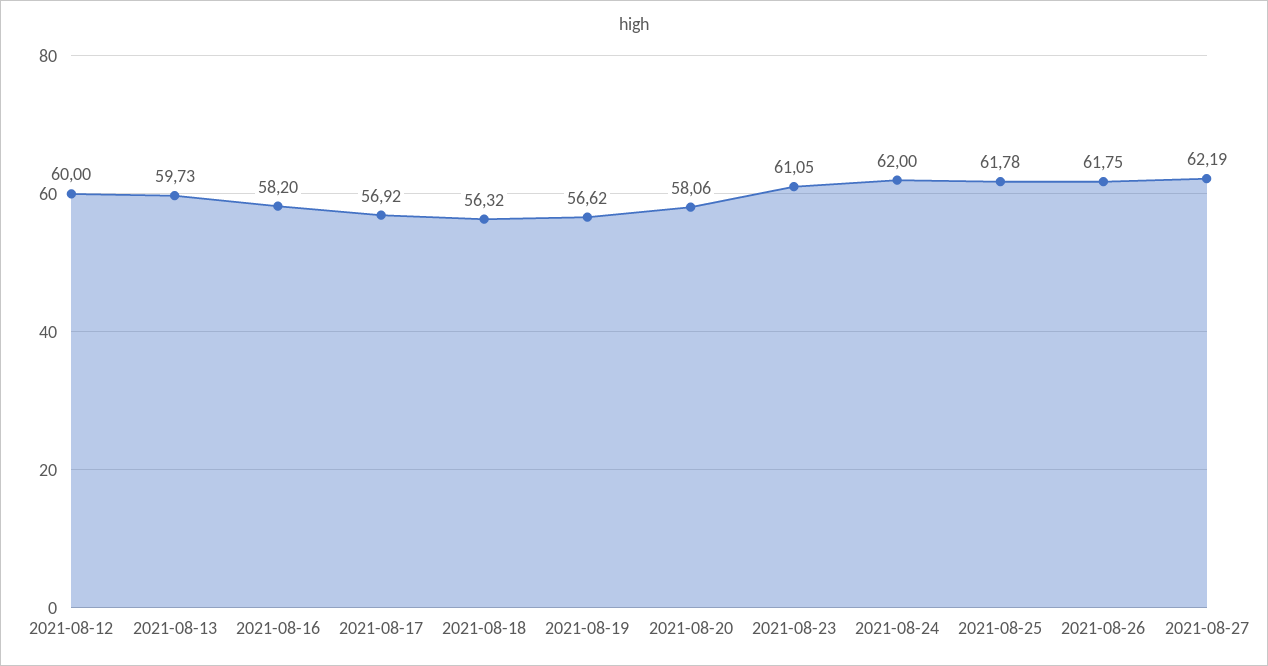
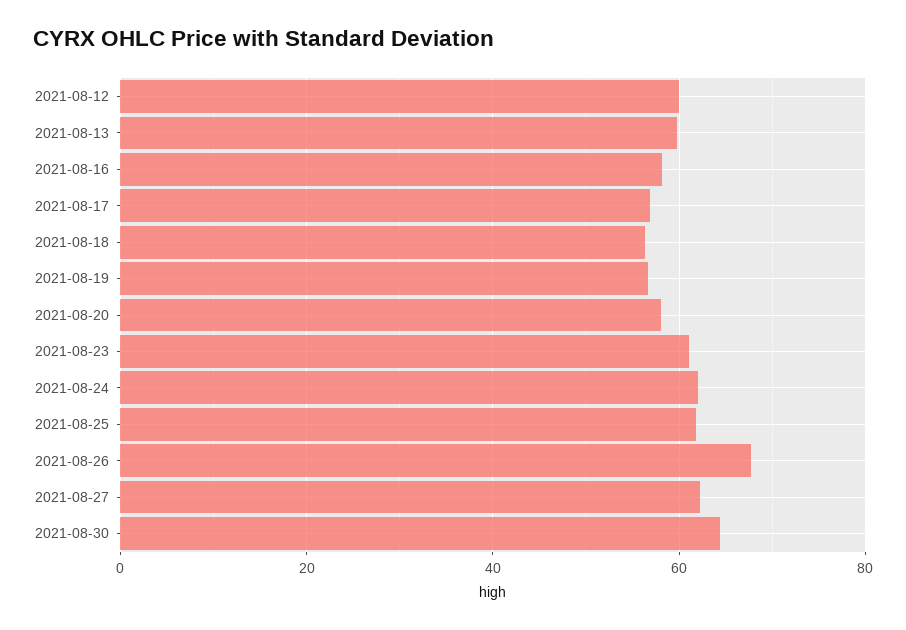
2021-08-26: 61.75 -> 68
2021-08-30: none -> 64

